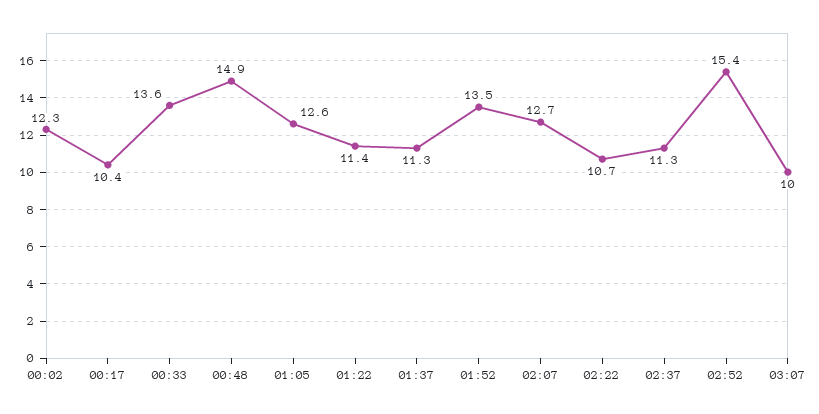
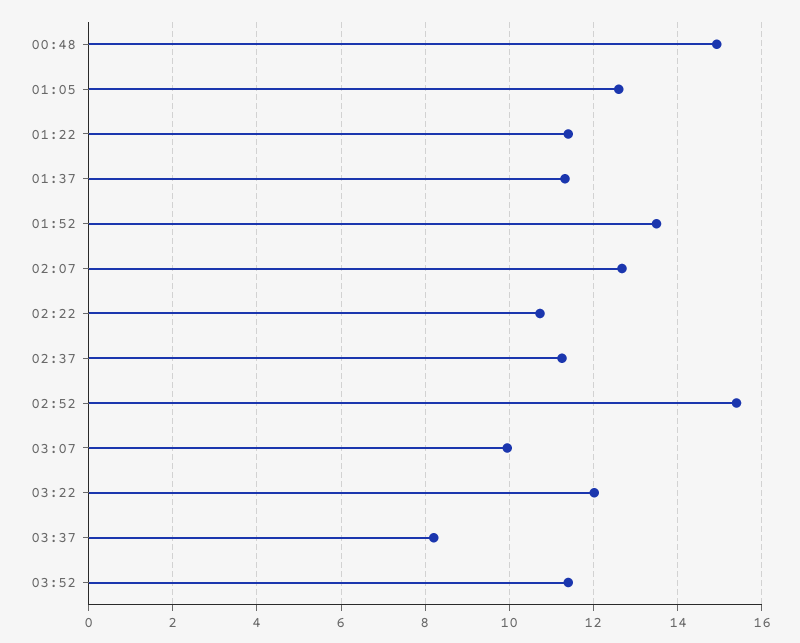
00:02: 12.3 -> none
00:17: 10.4 -> none
00:33: 13.6 -> none
03:22: none -> 12
03:37: none -> 8.2
03:52: none -> 11.4

